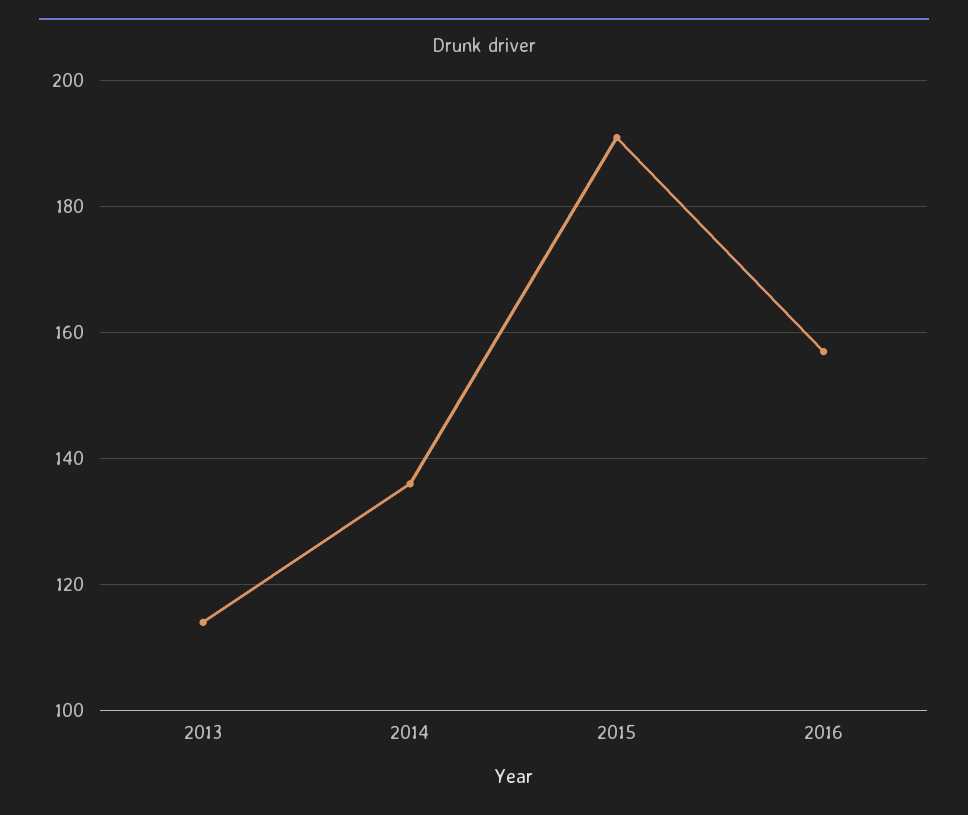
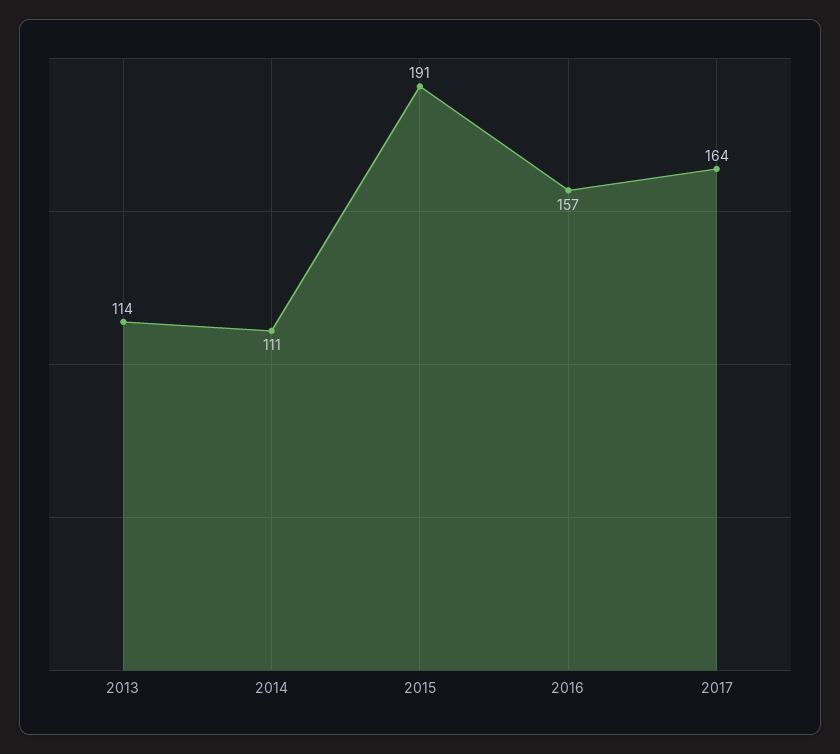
2014: 135 -> 111
2017: none -> 164

